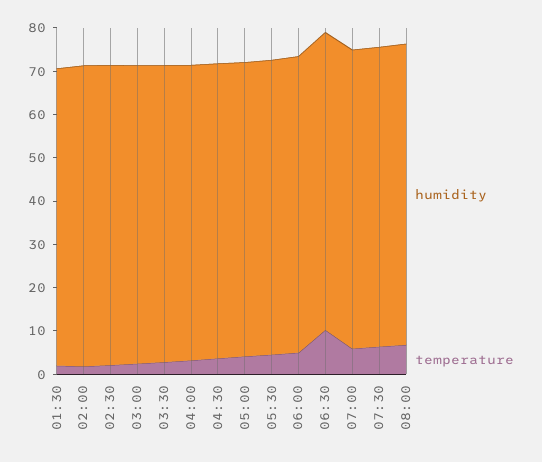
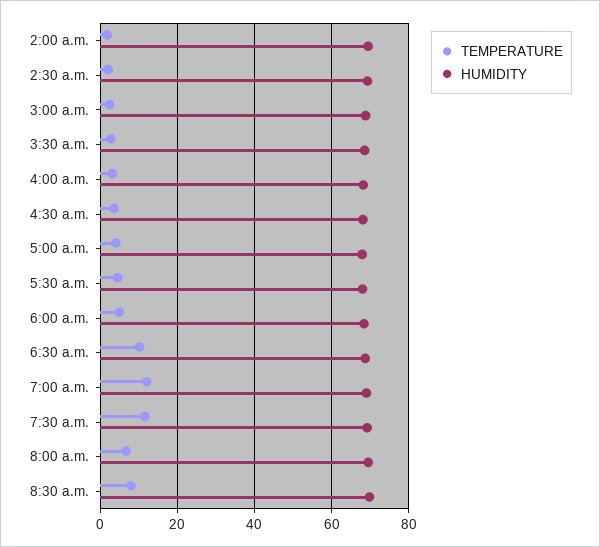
humidity, 01:30: 68 -> none
temperature, 01:30: 2 -> none
temperature, 07:00: 6 -> 12
temperature, 07:30: 6 -> 12
temperature, 8:30 a.m.: none -> 8
humidity, 8:30 a.m.: none -> 70

